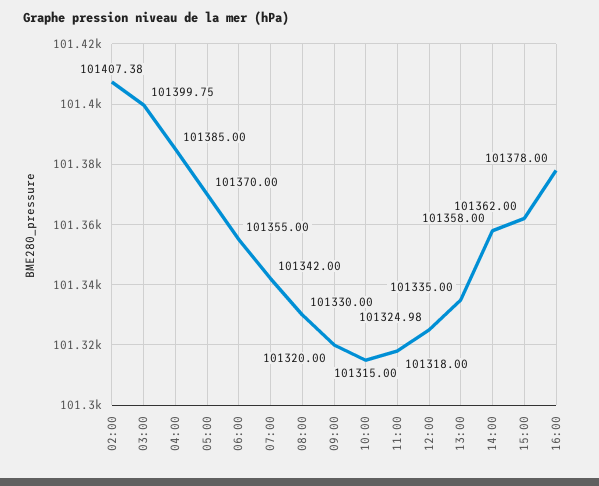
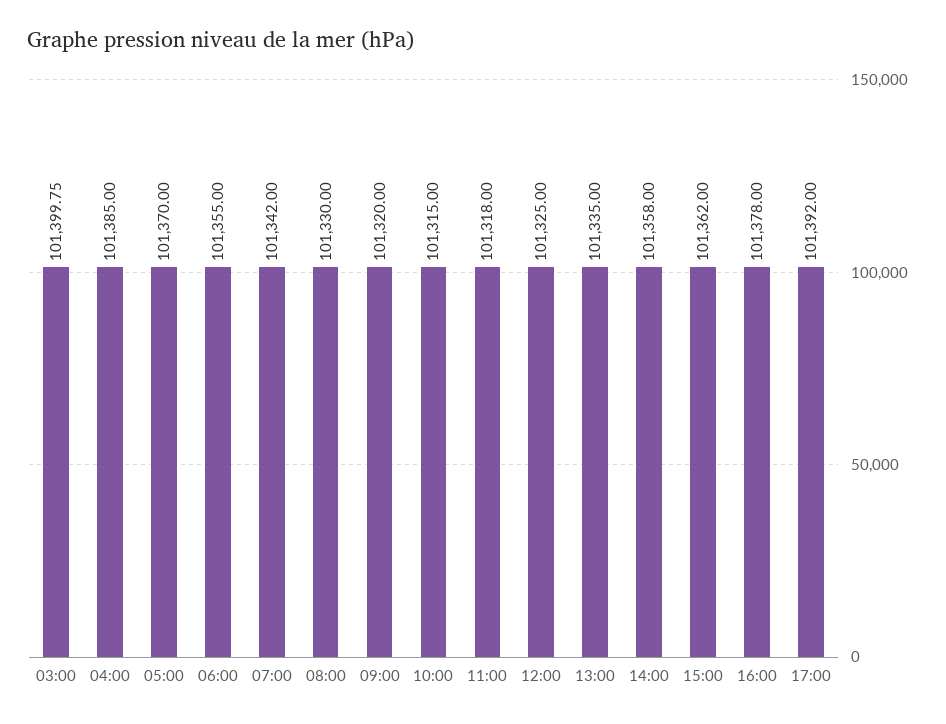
02:00: 101407.38 -> none
12:00: 101324.98 -> 101325
17:00: none -> 101392

